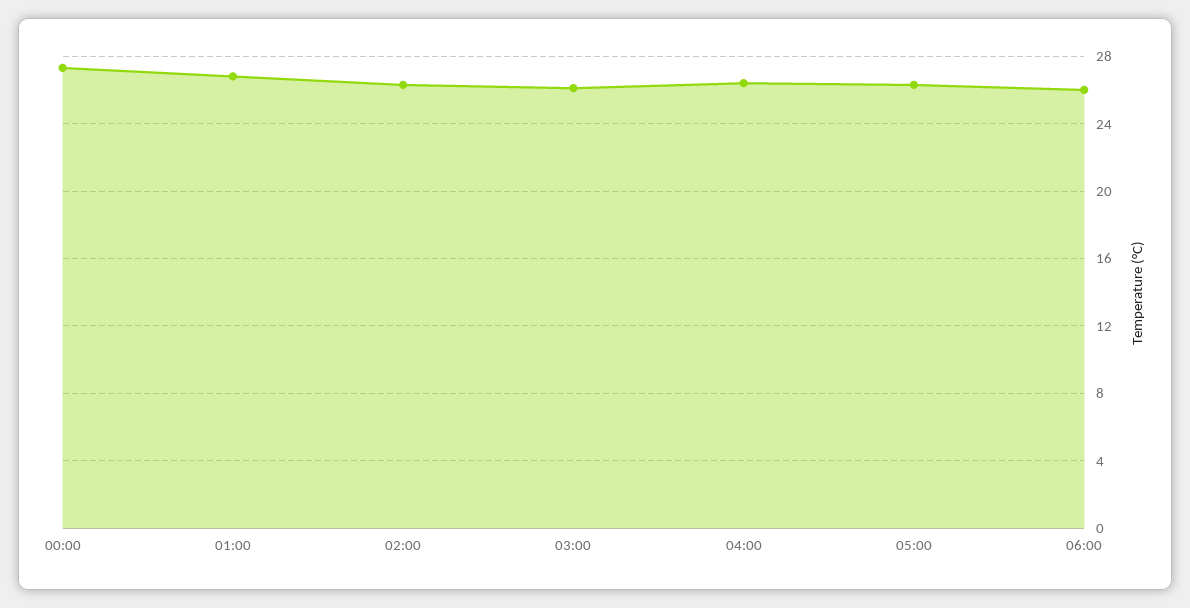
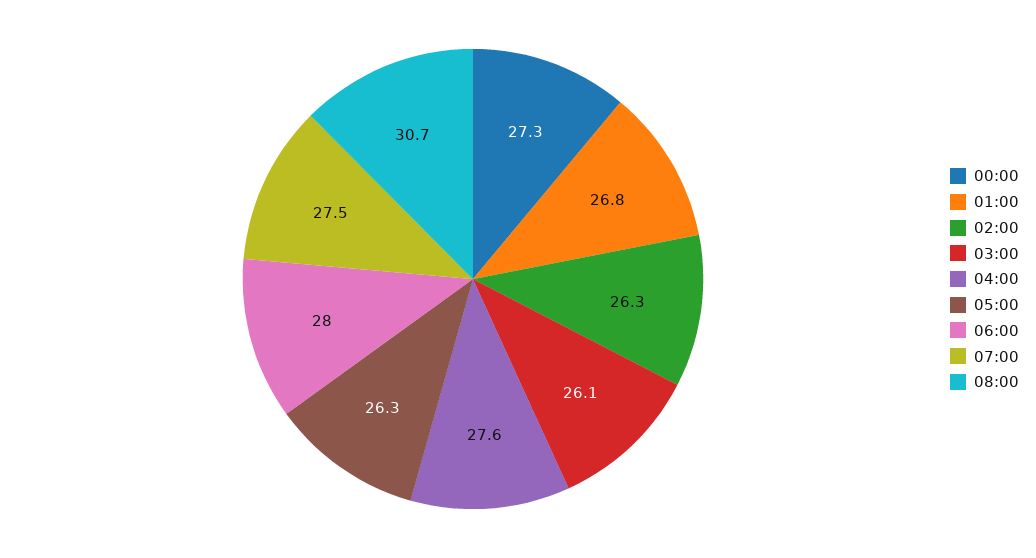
04:00: 26.5 -> 27.6
06:00: 26 -> 28
07:00: none -> 27.5
08:00: none -> 30.7

